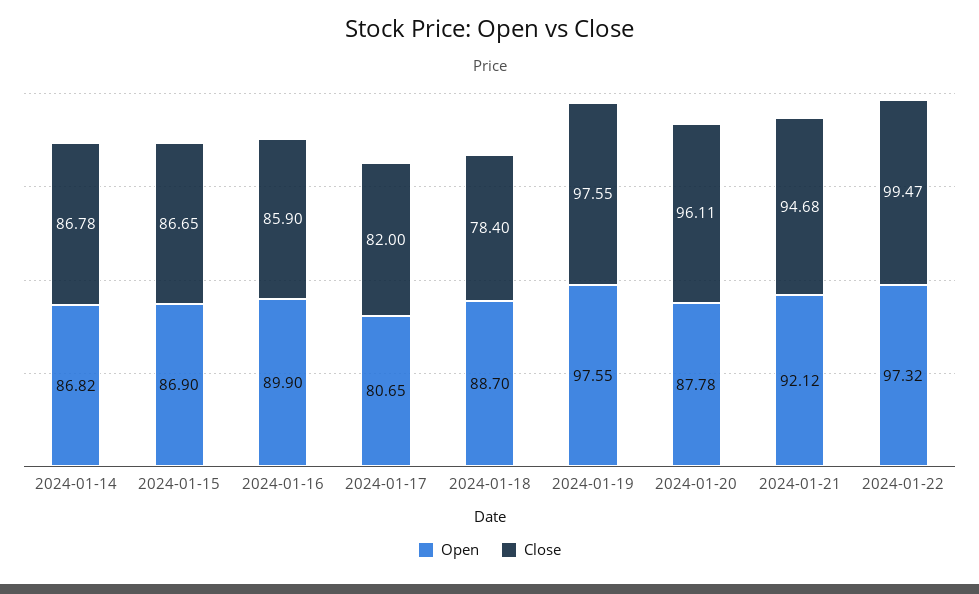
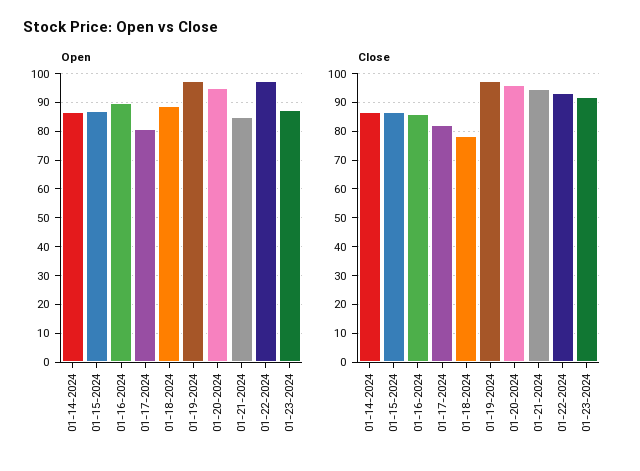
Open, 2024-01-20: 87.78 -> 95
Open, 2024-01-21: 92.12 -> 85
Close, 2024-01-22: 99.47 -> 92.5
Open, 01-23-2024: none -> 87.5
Close, 01-23-2024: none -> 92.5

